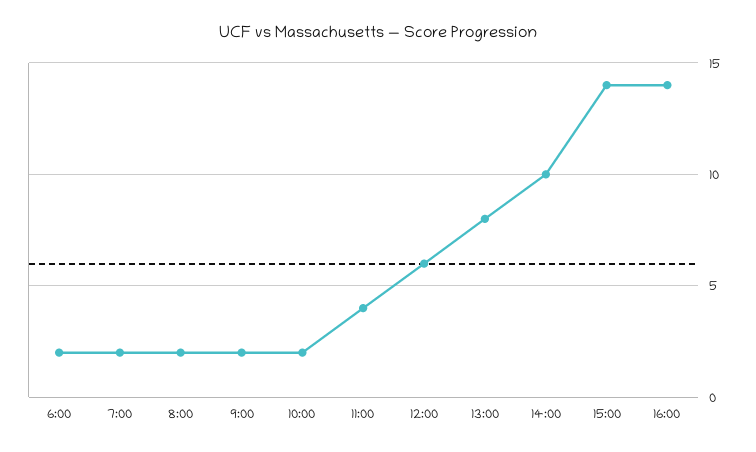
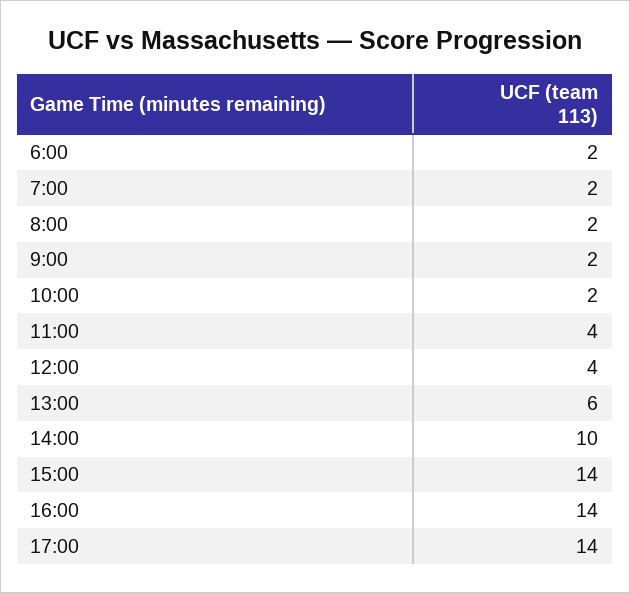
12:00: 6 -> 4
13:00: 8 -> 6
17:00: none -> 14

